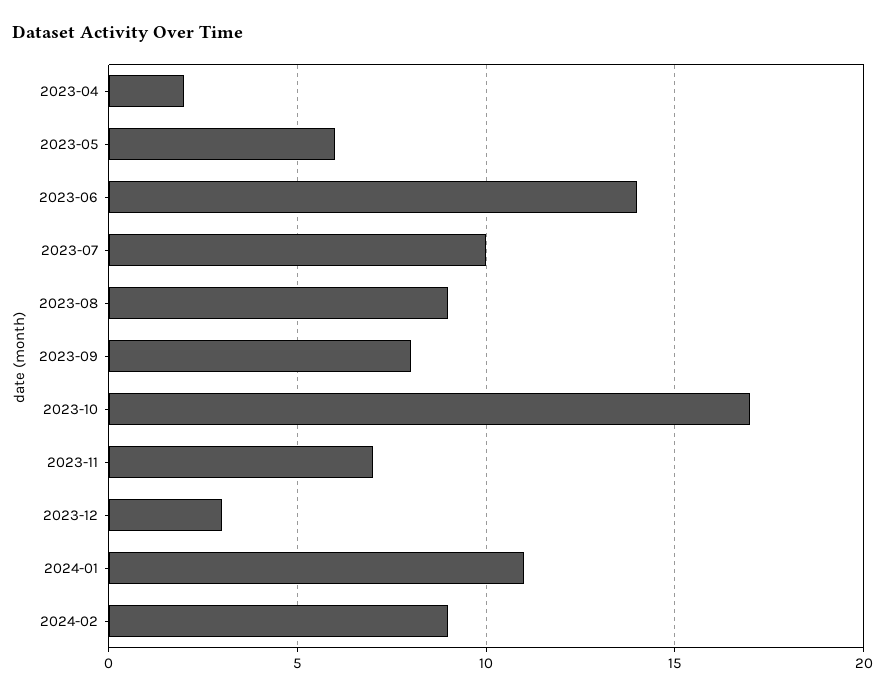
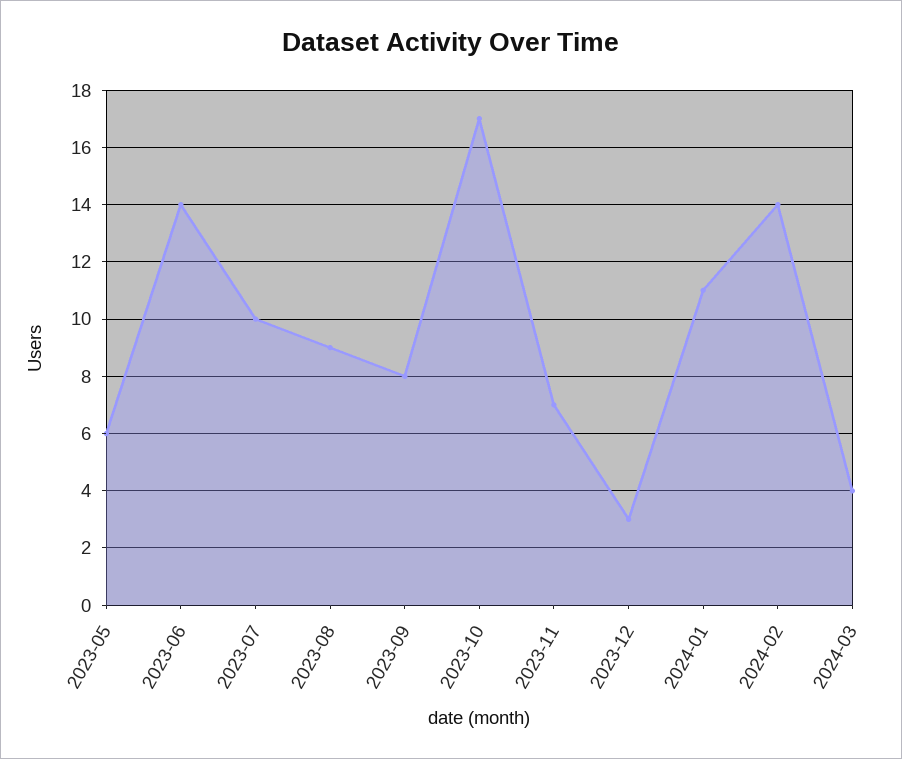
2023-04: 2 -> none
2024-02: 9 -> 14
2024-03: none -> 4

